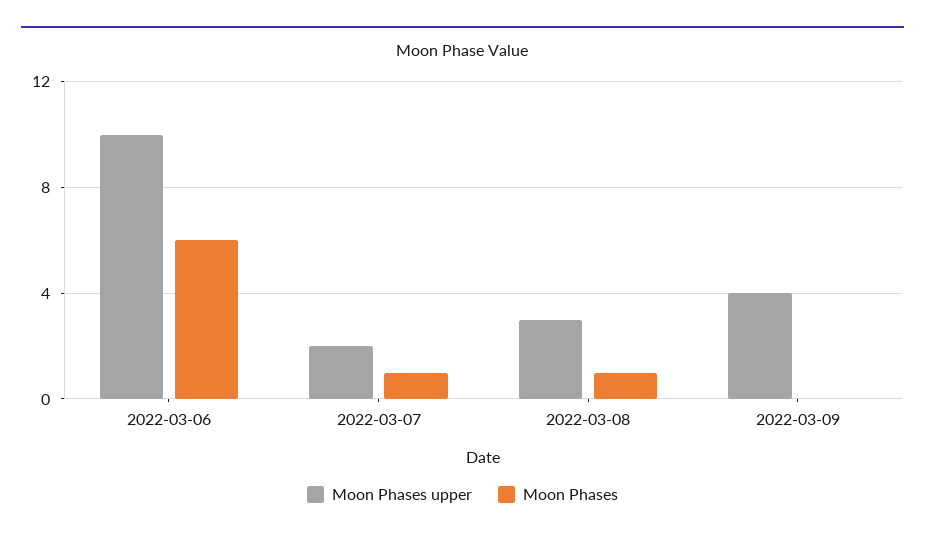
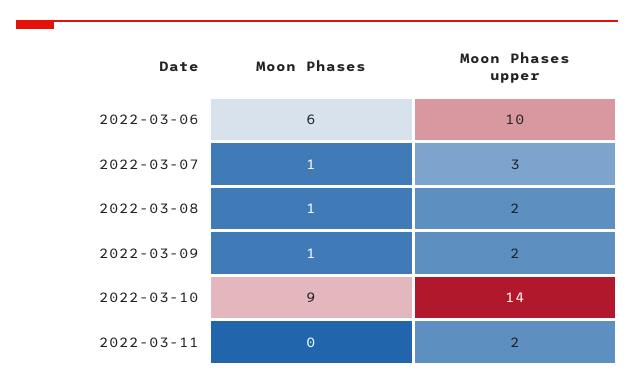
Moon Phases upper, 2022-03-07: 2 -> 3
Moon Phases upper, 2022-03-08: 3 -> 2
Moon Phases upper, 2022-03-09: 4 -> 2
Moon Phases, 2022-03-09: 0 -> 1
Moon Phases, 2022-03-10: none -> 9
Moon Phases upper, 2022-03-10: none -> 14
Moon Phases, 2022-03-11: none -> 0
Moon Phases upper, 2022-03-11: none -> 2

